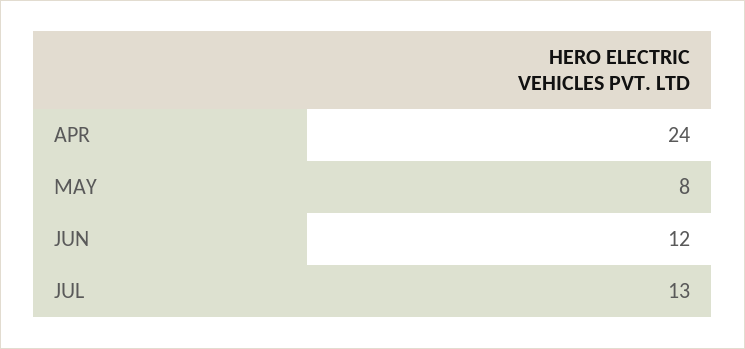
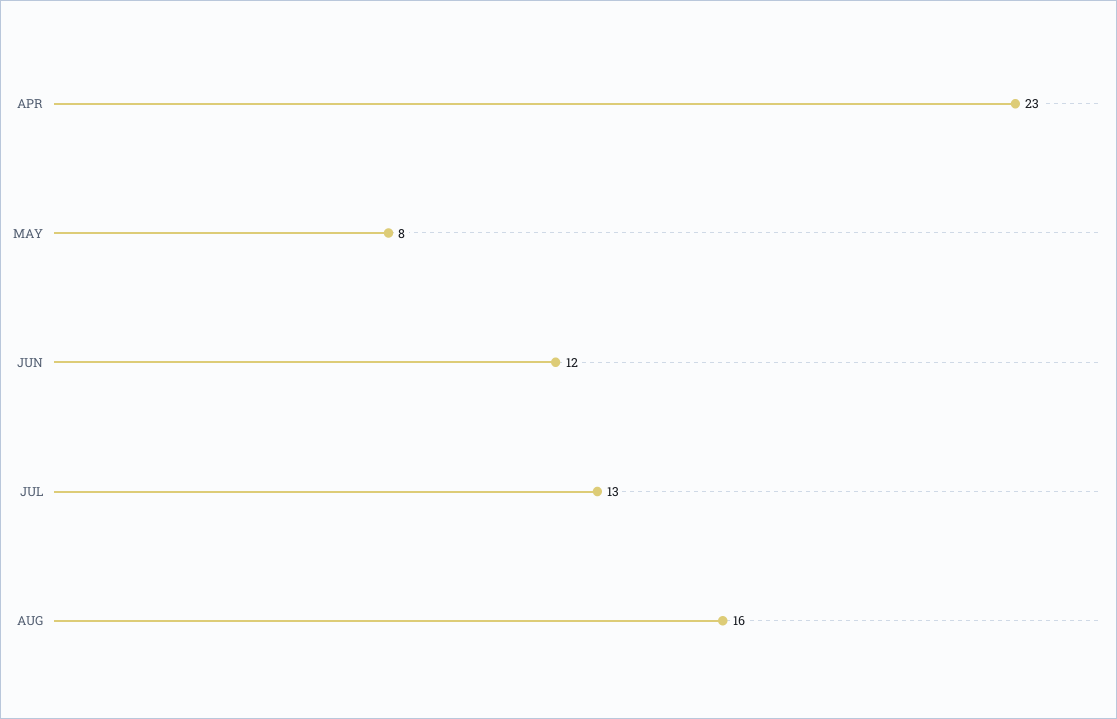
APR: 24 -> 23
AUG: none -> 16

